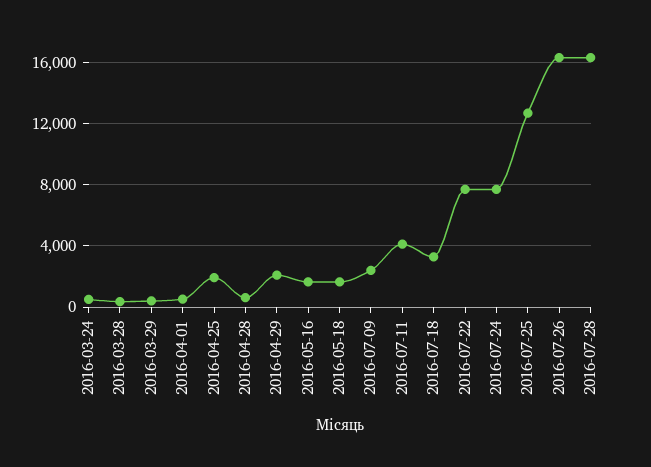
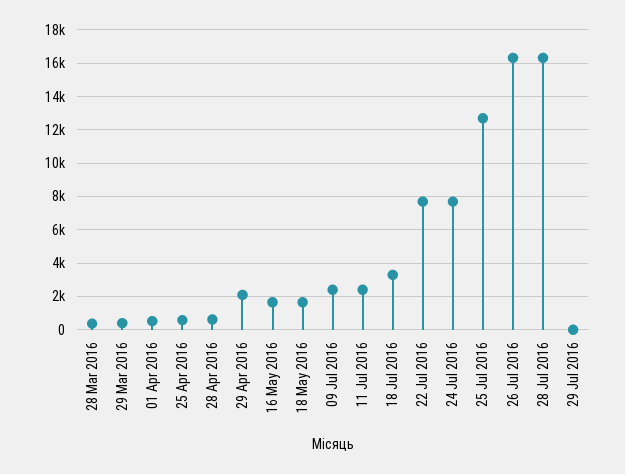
2016-03-24: 500 -> none
2016-04-25: 2000 -> 500
2016-07-11: 4000 -> 2500
29 Jul 2016: none -> 0

